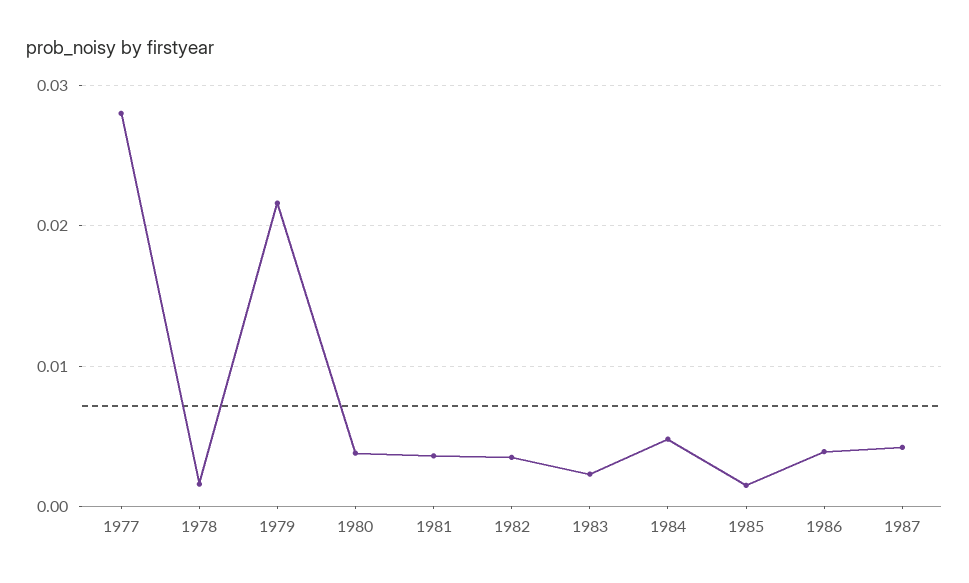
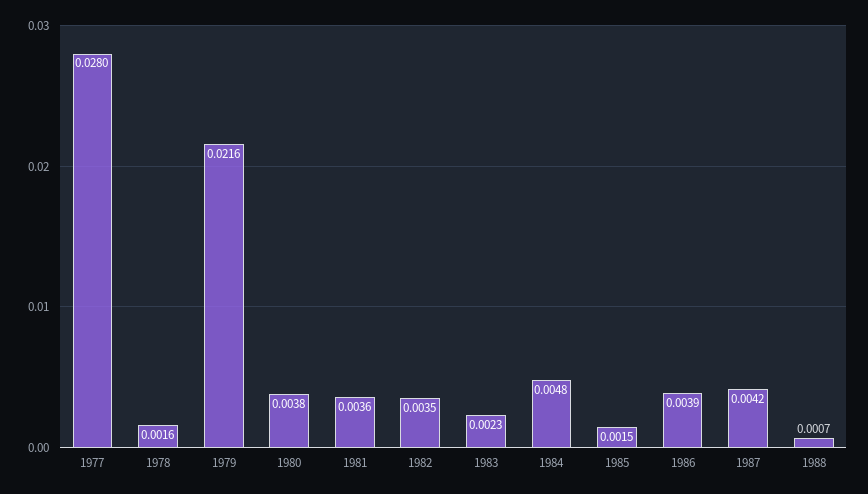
1988: none -> 0.0007

